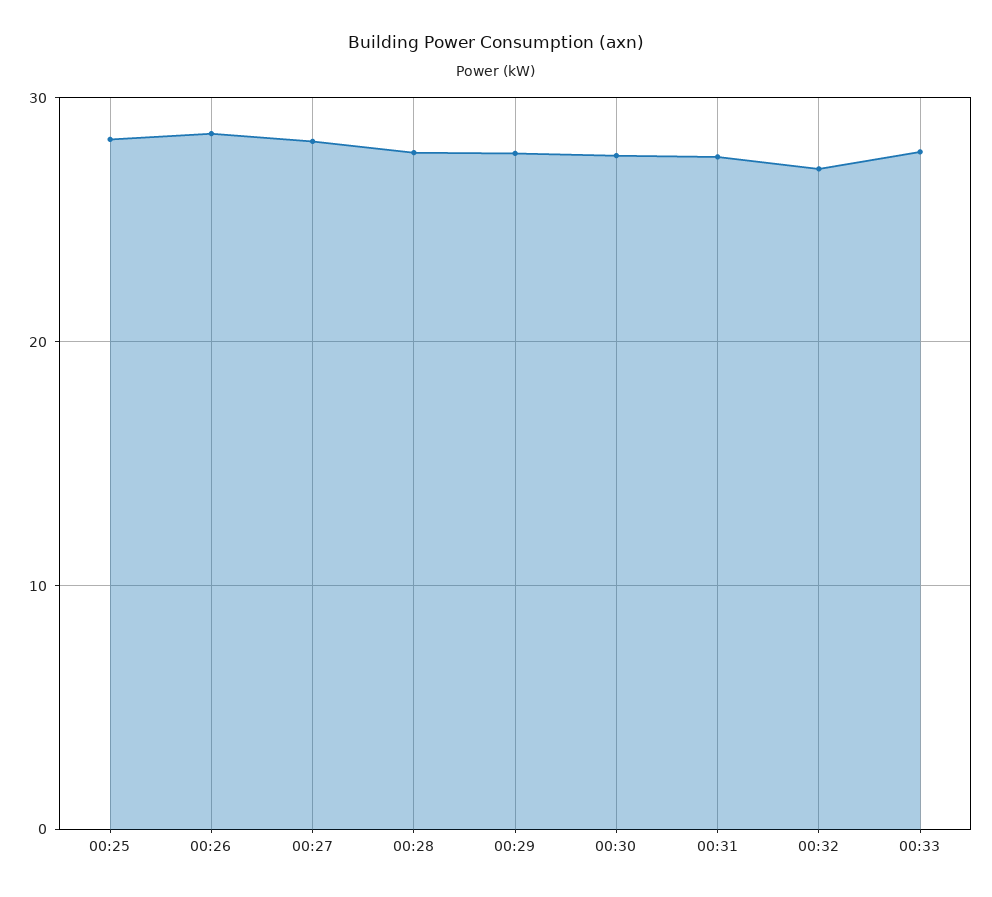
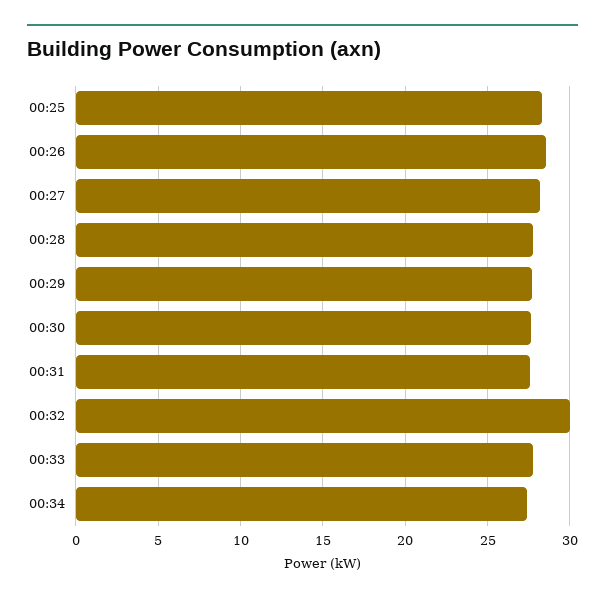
00:32: 27 -> 30
00:34: none -> 27.5

